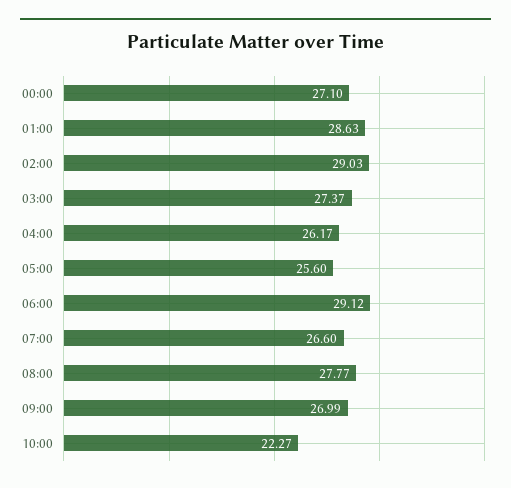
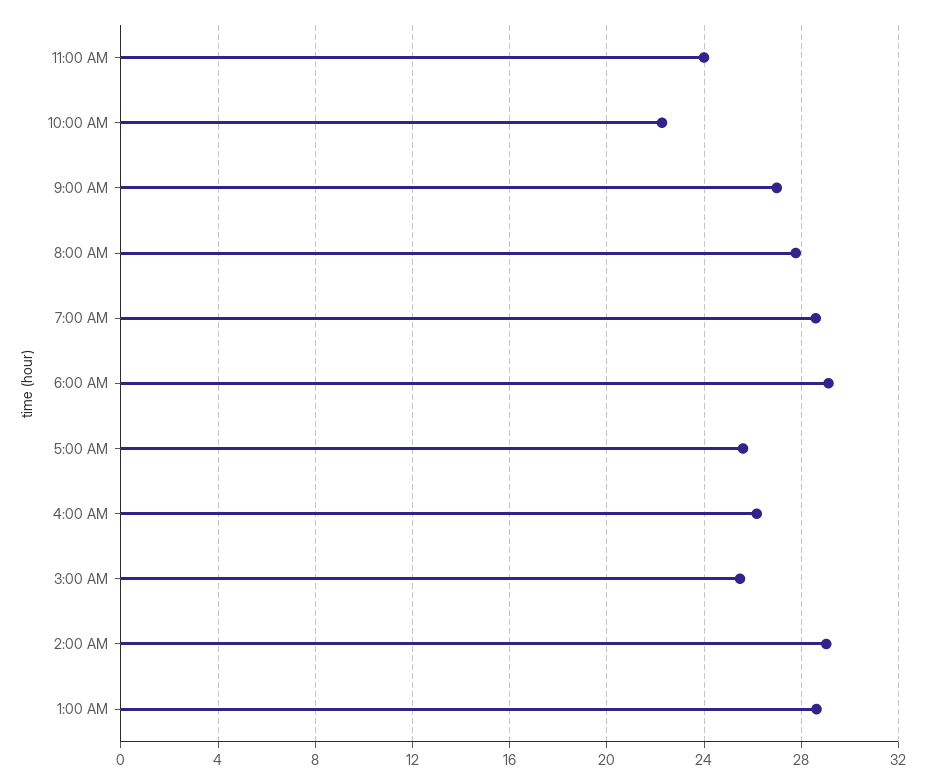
00:00: 27.1 -> none
03:00: 27.37 -> 25.5
07:00: 26.6 -> 28.5
11:00 AM: none -> 24

